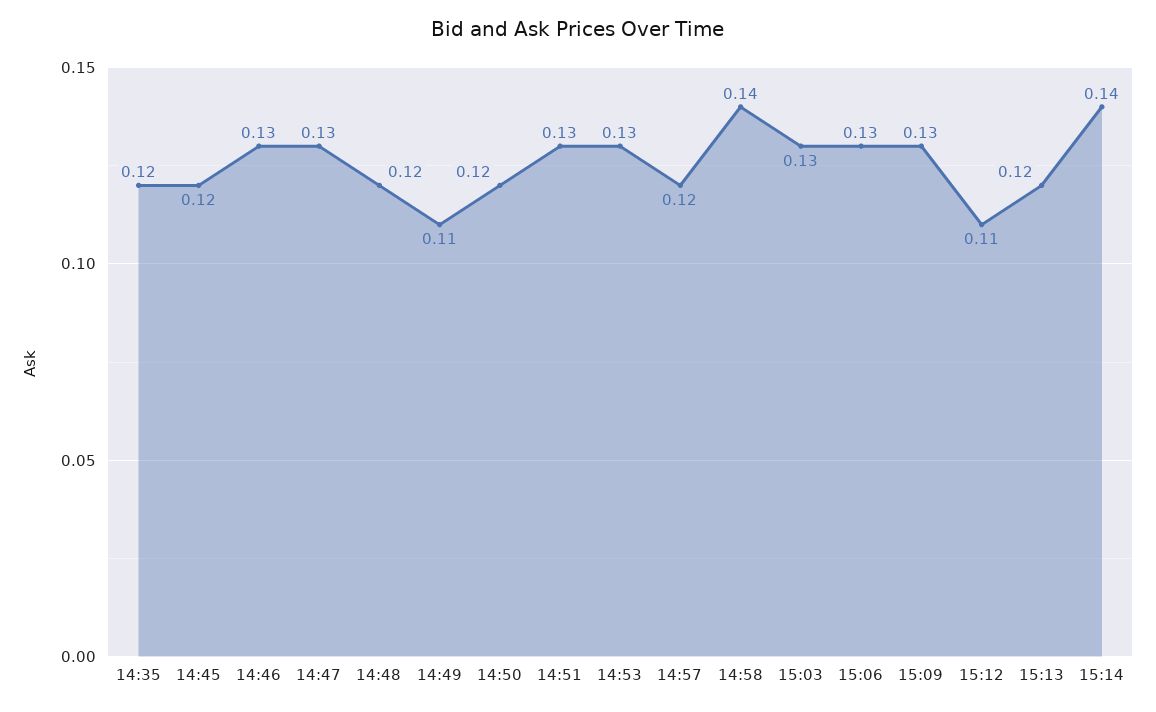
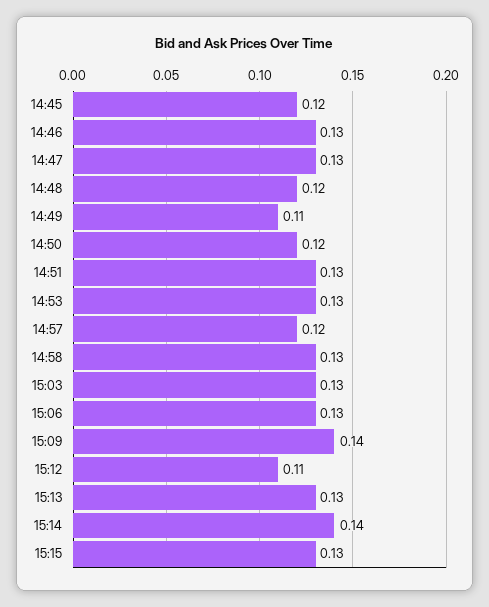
14:35: 0.12 -> none
14:58: 0.14 -> 0.13
15:09: 0.13 -> 0.14
15:13: 0.12 -> 0.13
15:15: none -> 0.13

